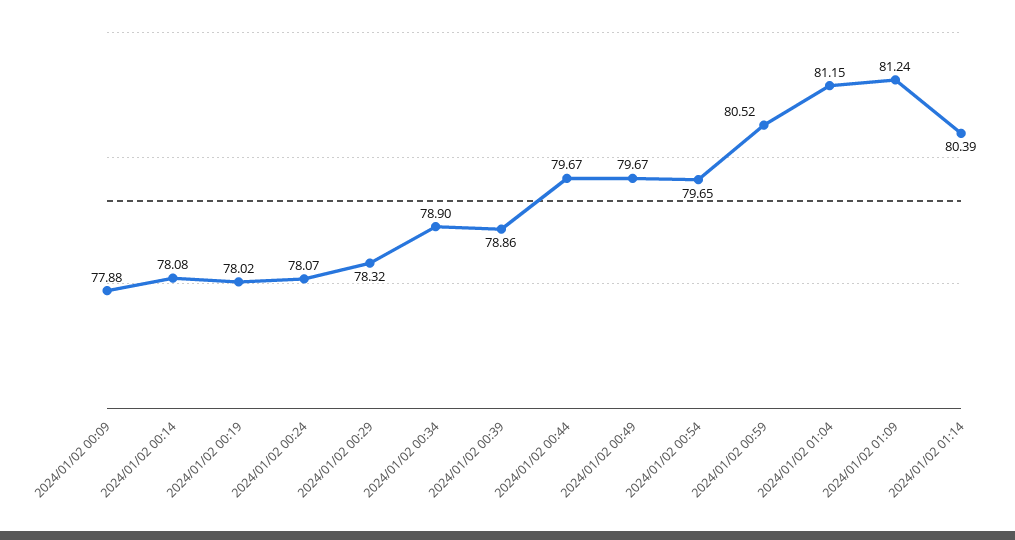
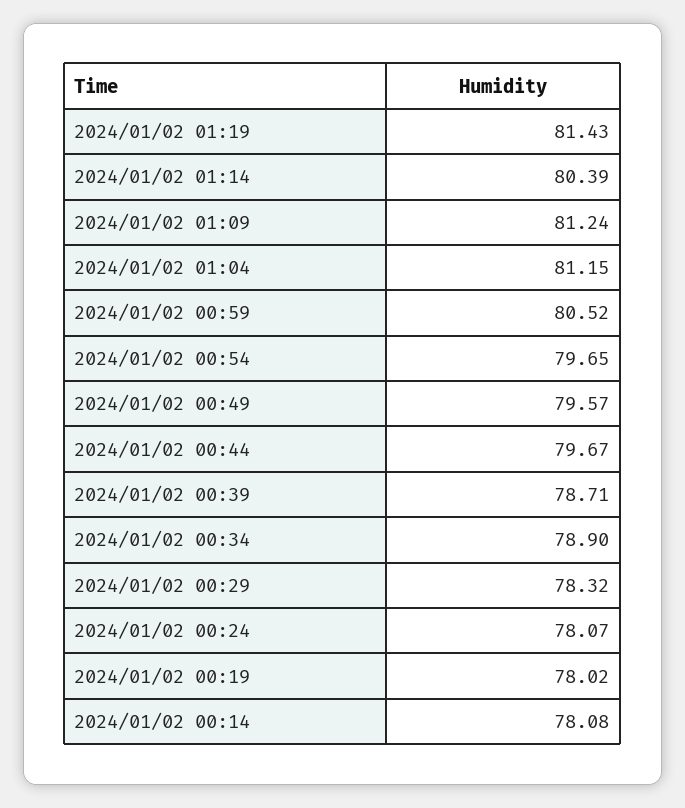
2024/01/02 00:09: 77.88 -> none
2024/01/02 00:39: 78.86 -> 78.71
2024/01/02 00:49: 79.67 -> 79.57
2024/01/02 01:19: none -> 81.43

